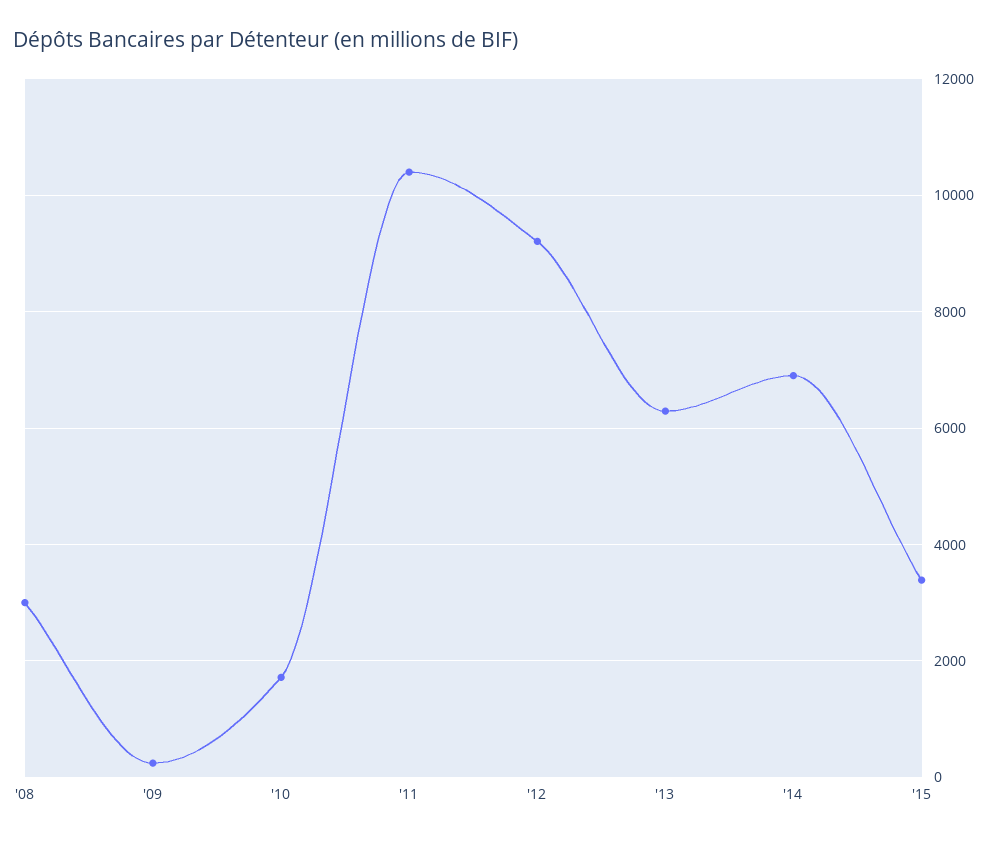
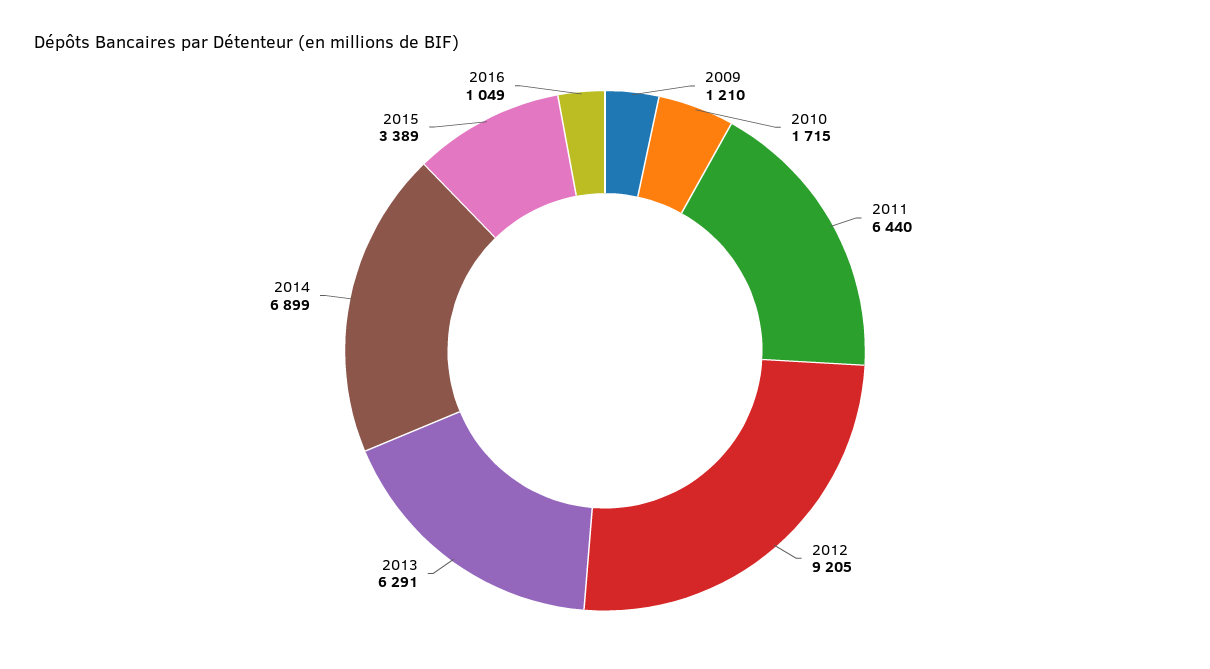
'08: 3000 -> none
'09: 200 -> 1210
'11: 10400 -> 6440
2016: none -> 1049

